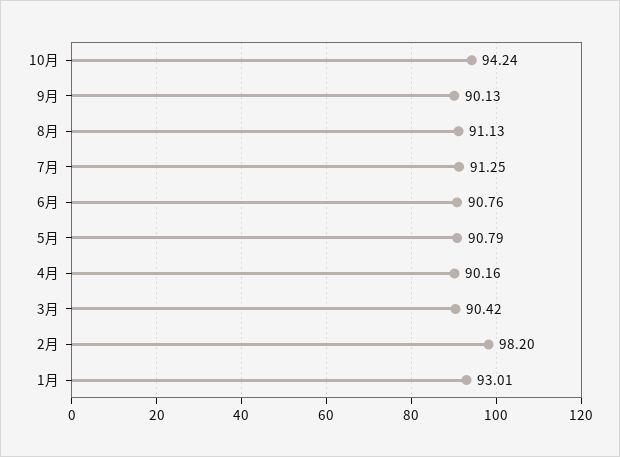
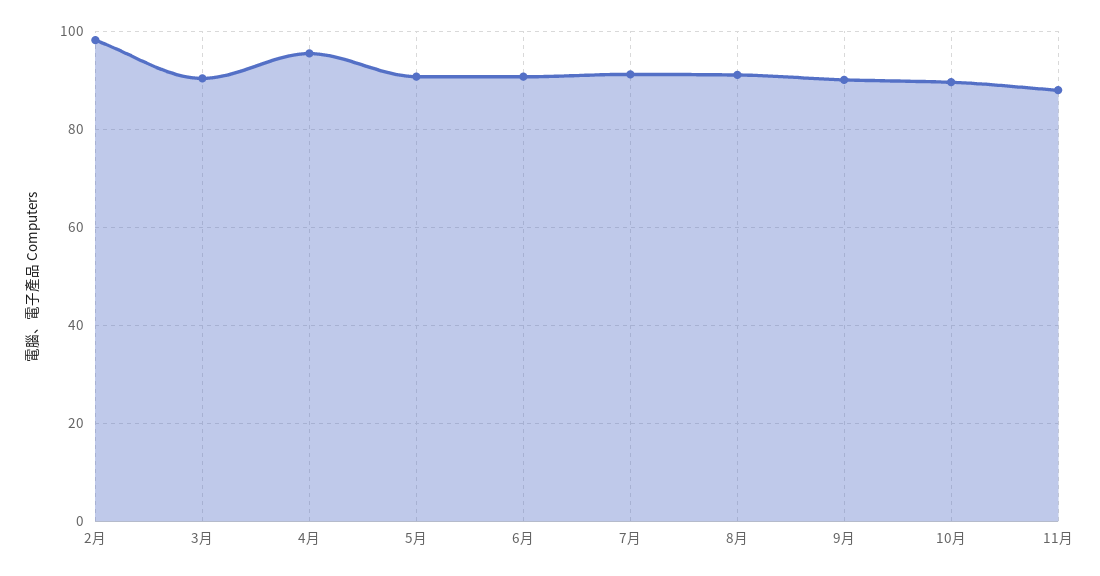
10月: 94.24 -> 90
4月: 90.16 -> 96
1月: 93.01 -> none
11月: none -> 88

